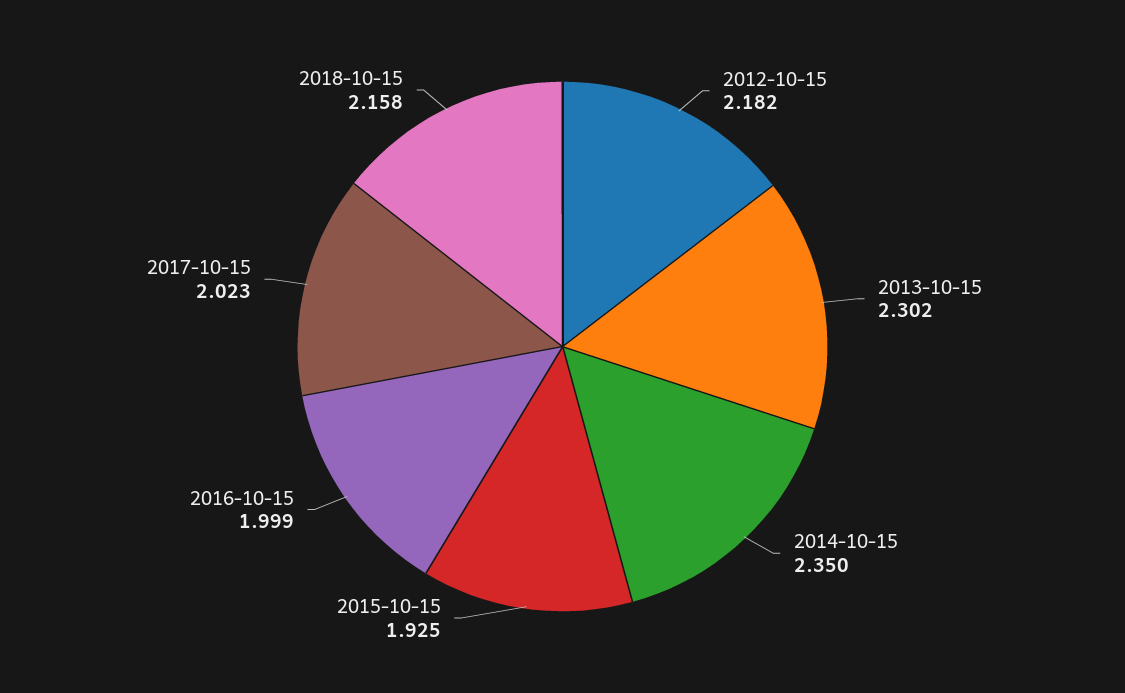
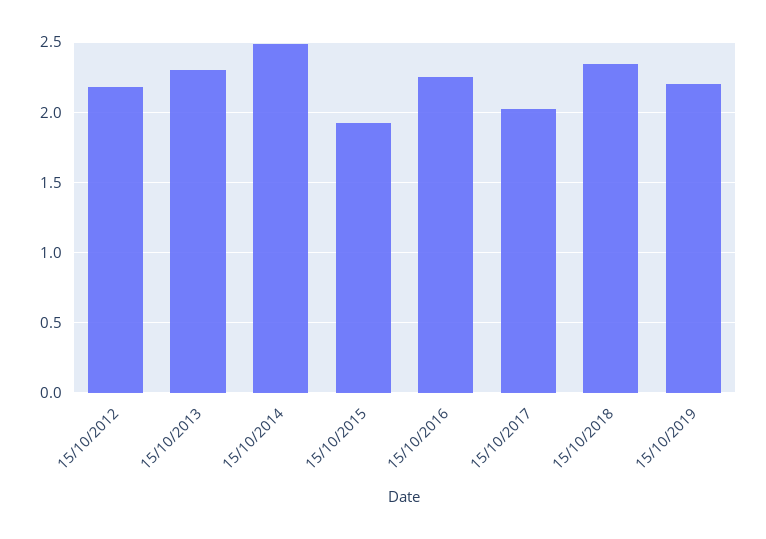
2014-10-15: 2.35 -> 2.5
2016-10-15: 1.999 -> 2.25
2018-10-15: 2.158 -> 2.35
15/10/2019: none -> 2.2

